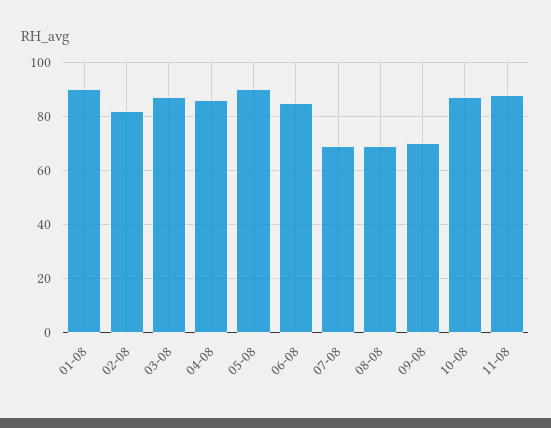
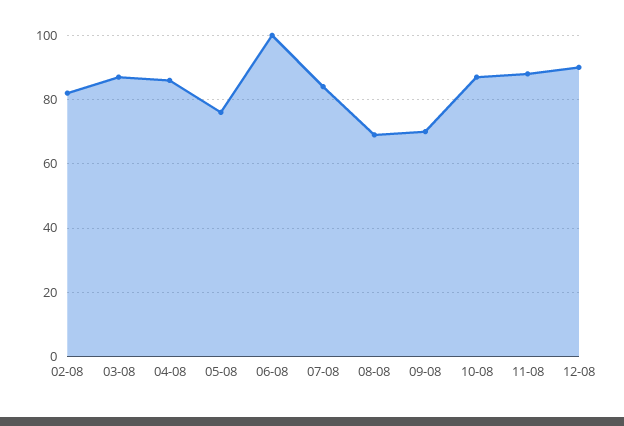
01-08: 90 -> none
05-08: 90 -> 75
06-08: 85 -> 100
07-08: 70 -> 85
12-08: none -> 90

